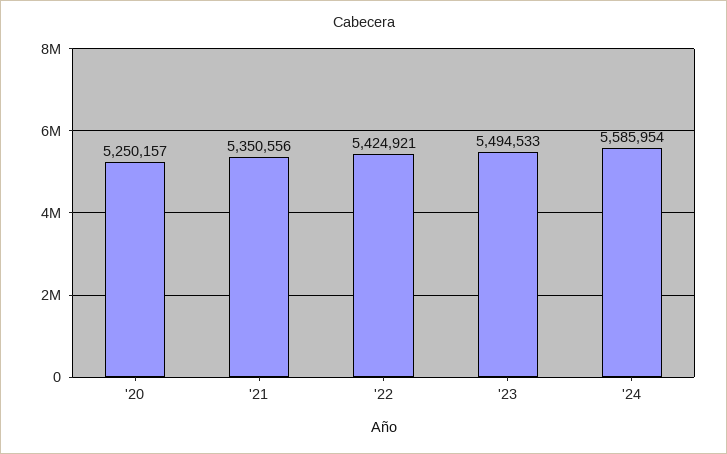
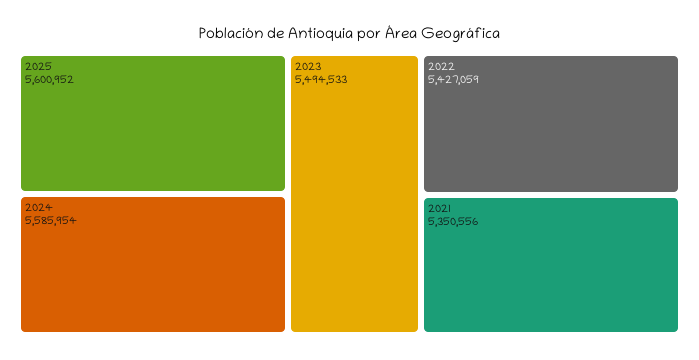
'20: 5250157 -> none
'22: 5424921 -> 5427059
2025: none -> 5600952

